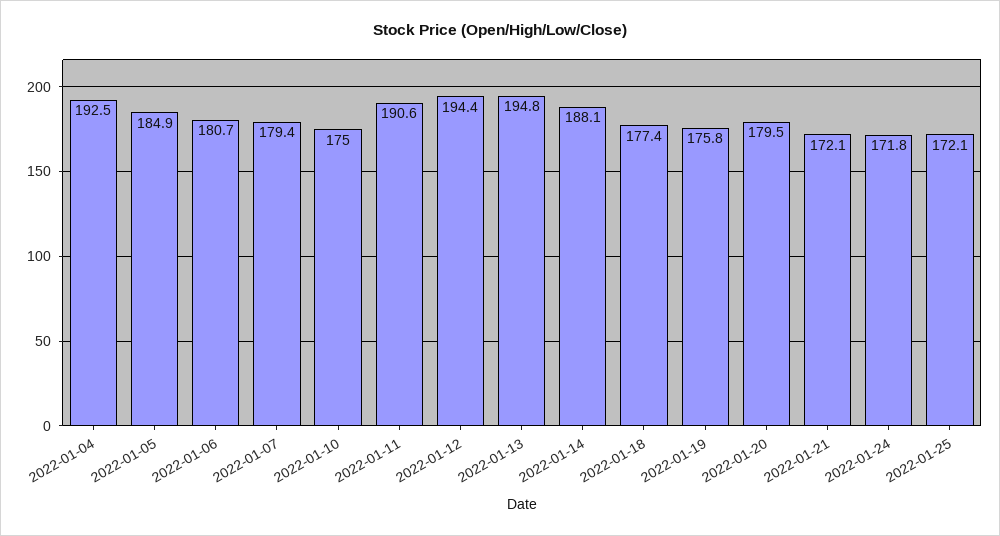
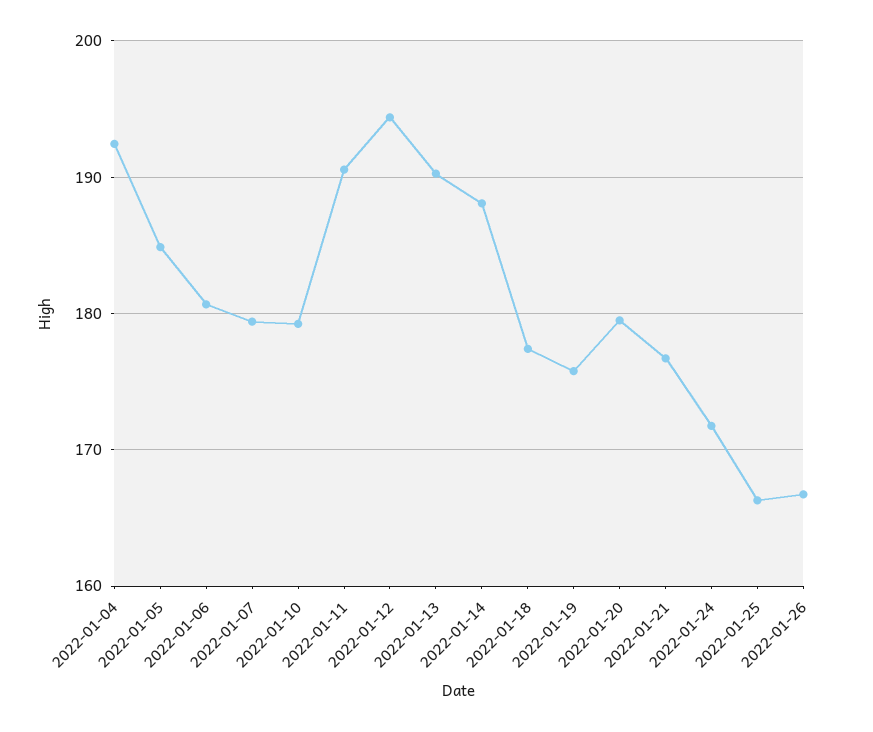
2022-01-10: 175 -> 179
2022-01-13: 194.8 -> 190
2022-01-21: 172.1 -> 177
2022-01-25: 172.1 -> 166
2022-01-26: none -> 167

